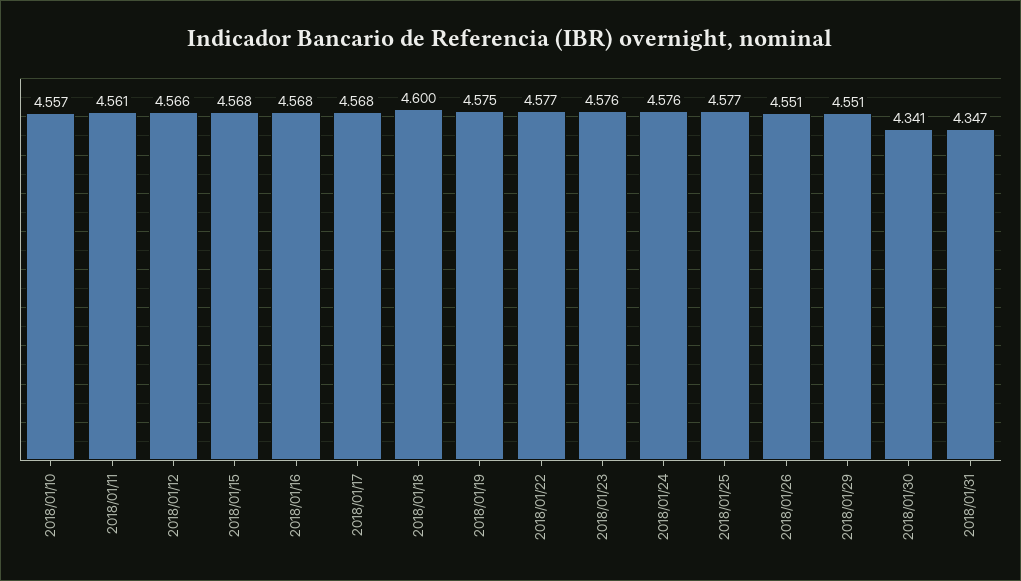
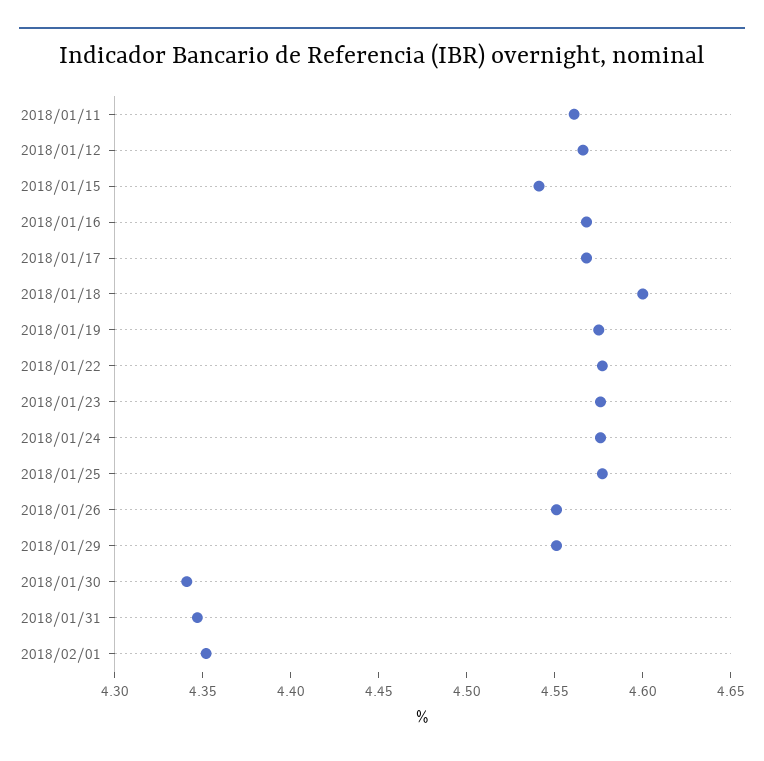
2018/01/10: 4.557 -> none
2018/01/15: 4.568 -> 4.54
2018/02/01: none -> 4.35

